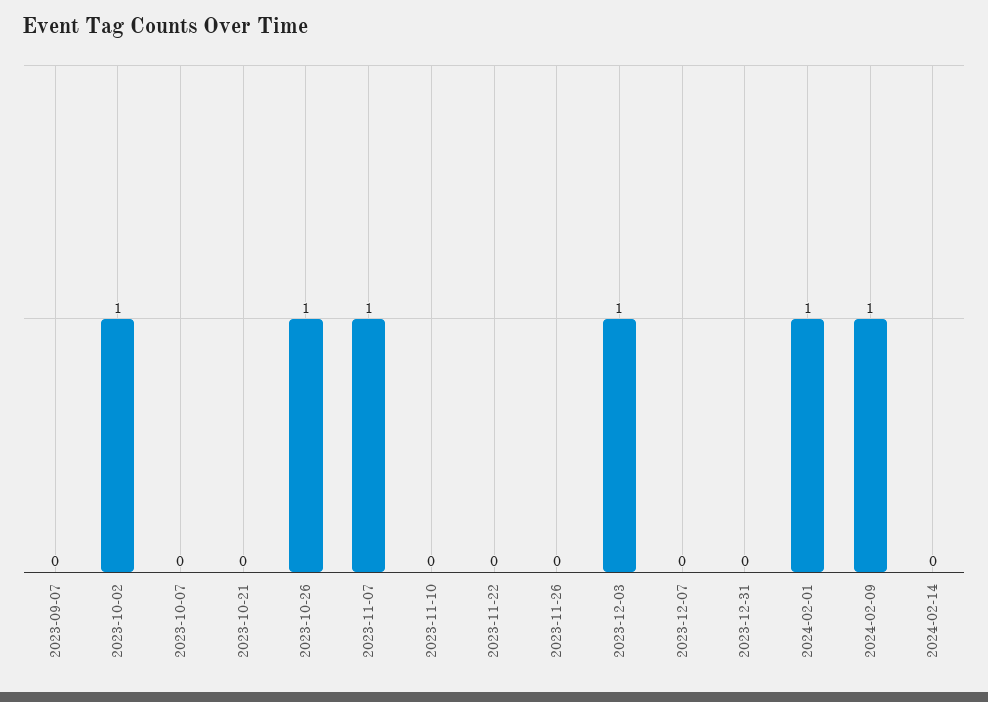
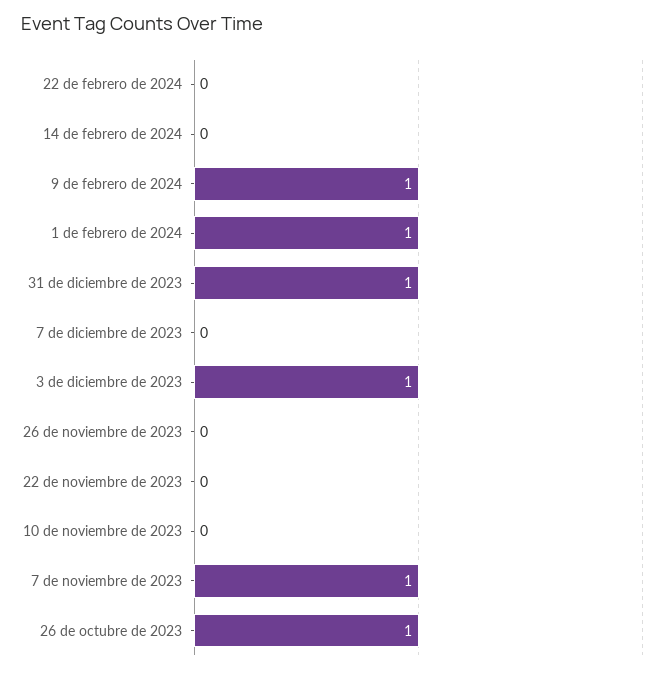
2023-09-07: 0 -> none
2023-10-02: 1 -> none
2023-10-07: 0 -> none
2023-10-21: 0 -> none
2023-12-31: 0 -> 1
22 de febrero de 2024: none -> 0

